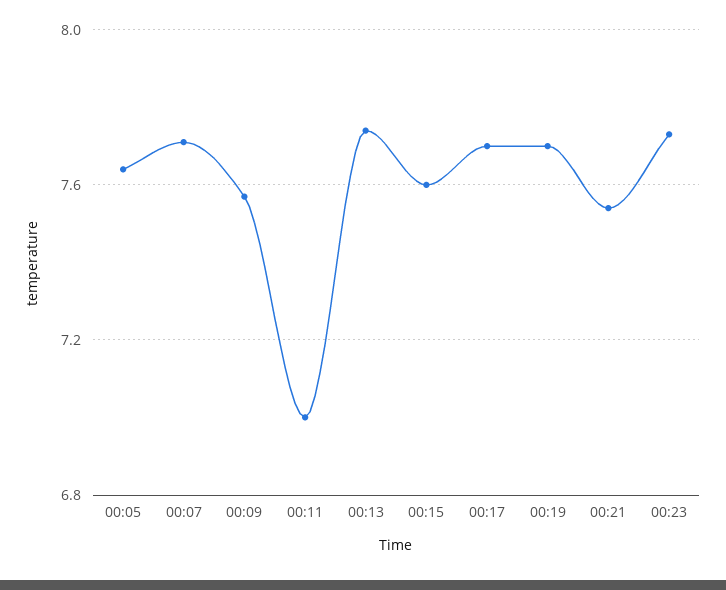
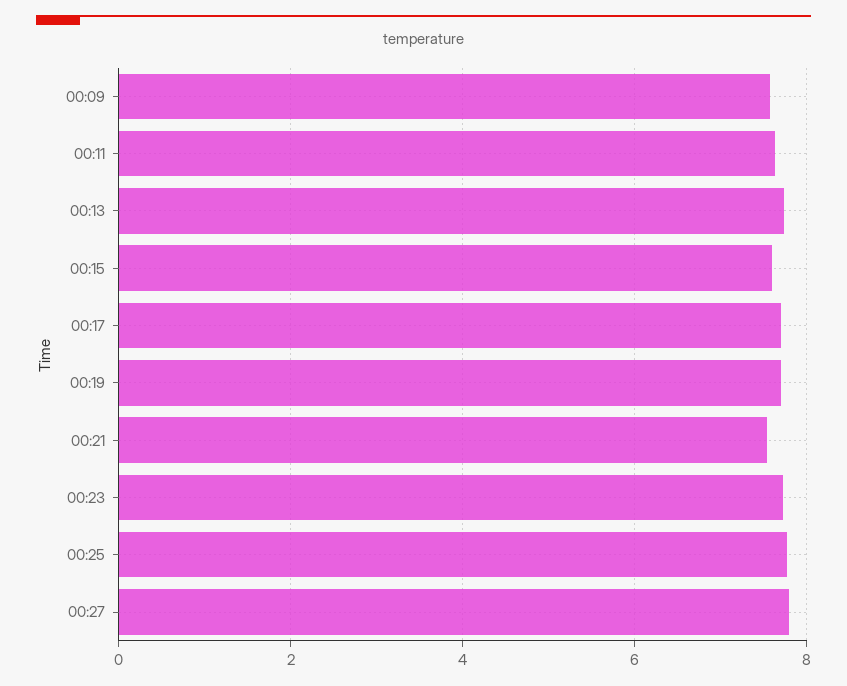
00:05: 7.65 -> none
00:07: 7.7 -> none
00:11: 7 -> 7.6
00:25: none -> 7.8
00:27: none -> 7.8

